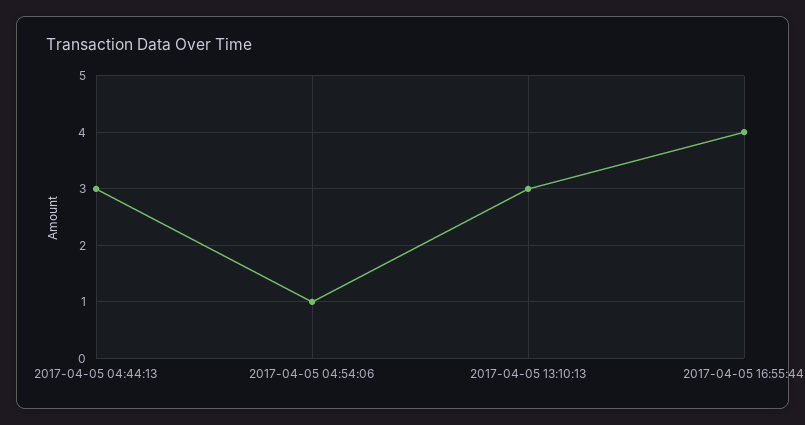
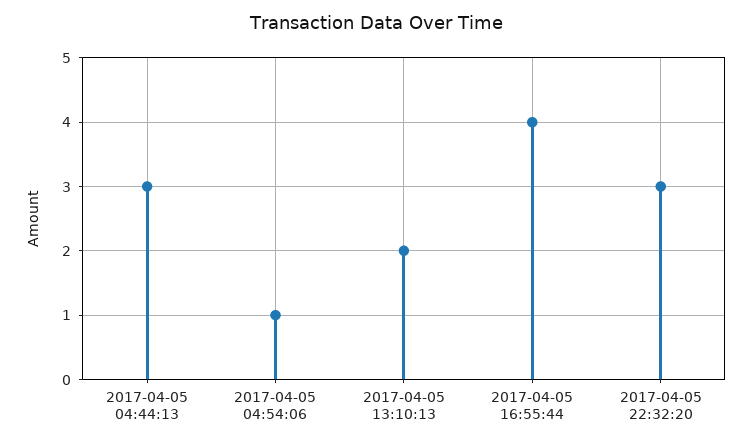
2017-04-05 13:10:13: 3 -> 2
2017-04-05 22:32:20: none -> 3

